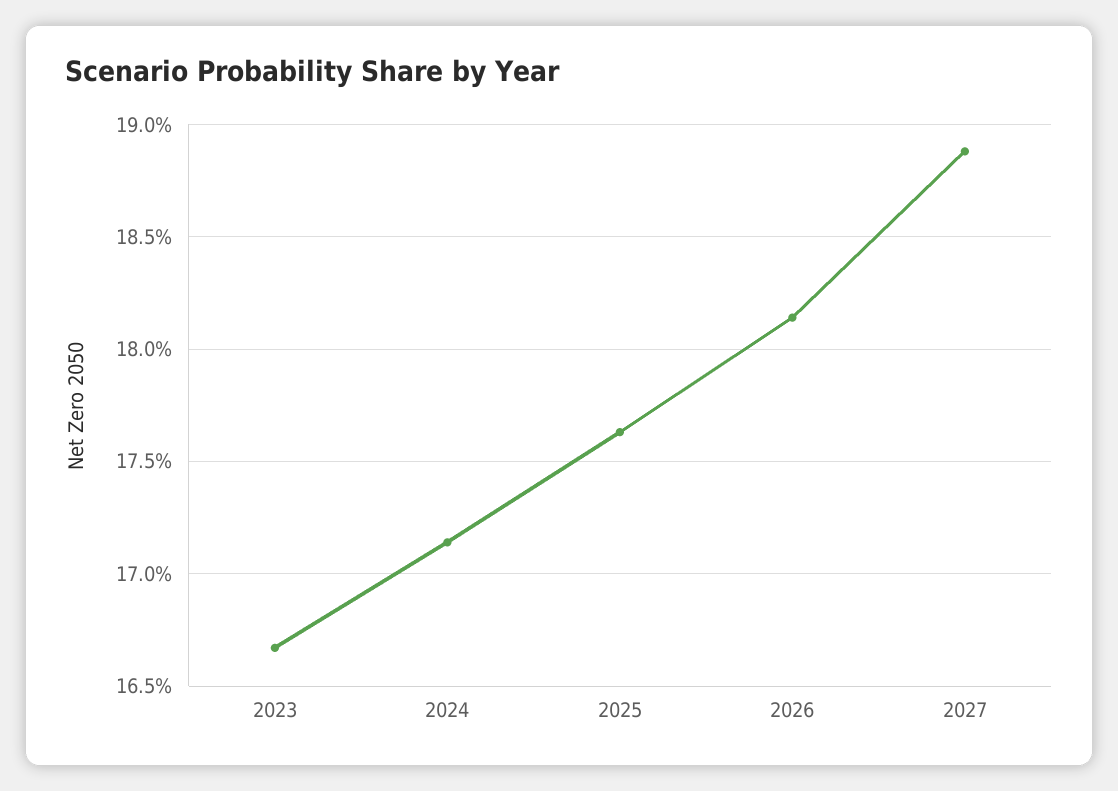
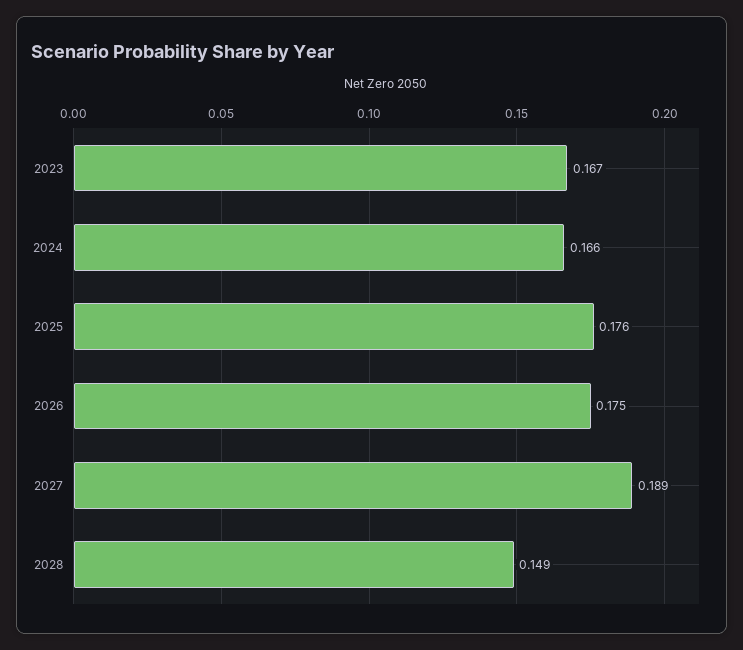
2024: 0.1715 -> 0.166
2026: 0.1815 -> 0.175
2028: none -> 0.149

